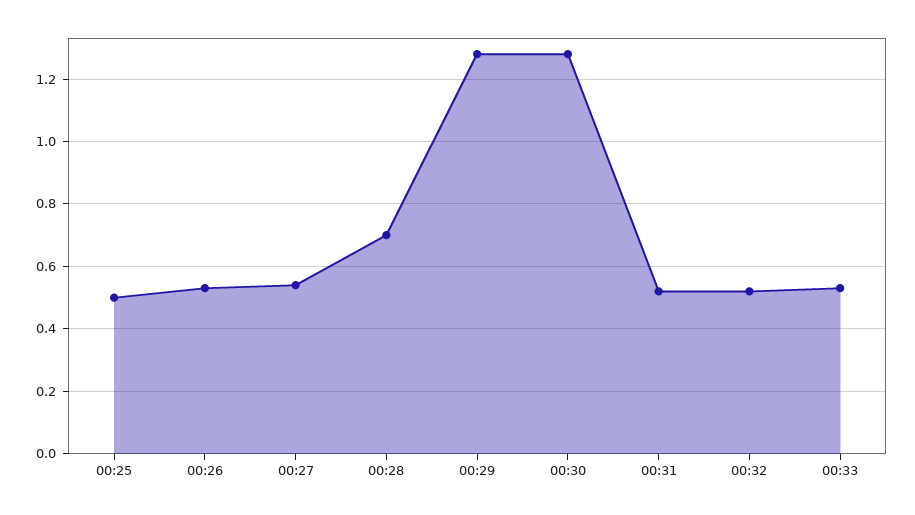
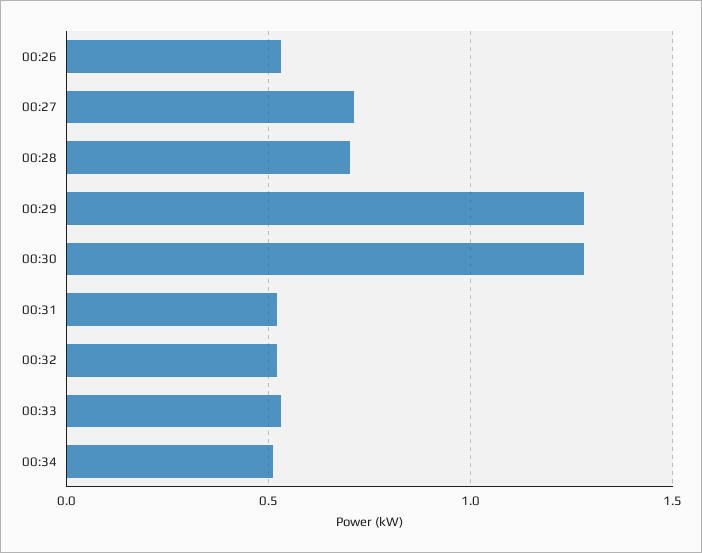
00:25: 0.5 -> none
00:27: 0.55 -> 0.7
00:34: none -> 0.5

